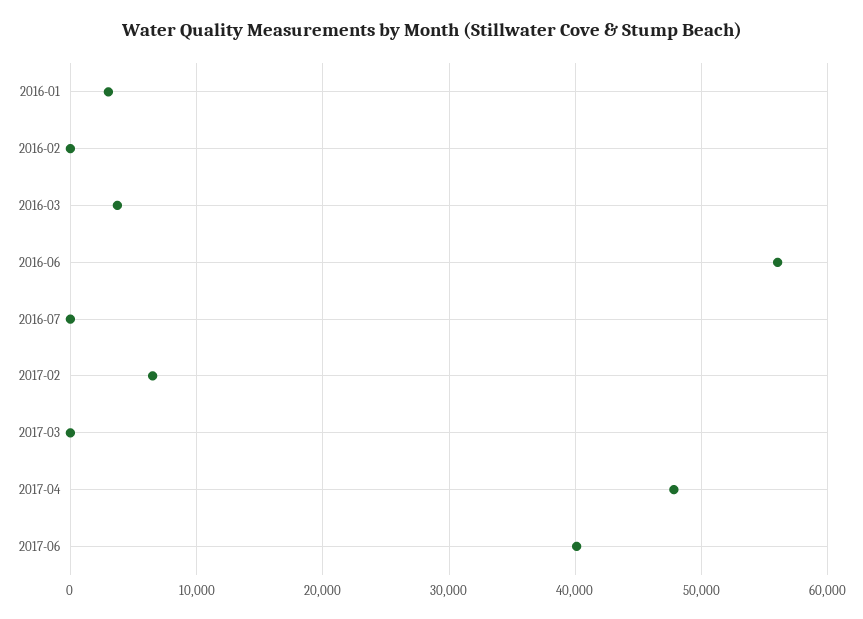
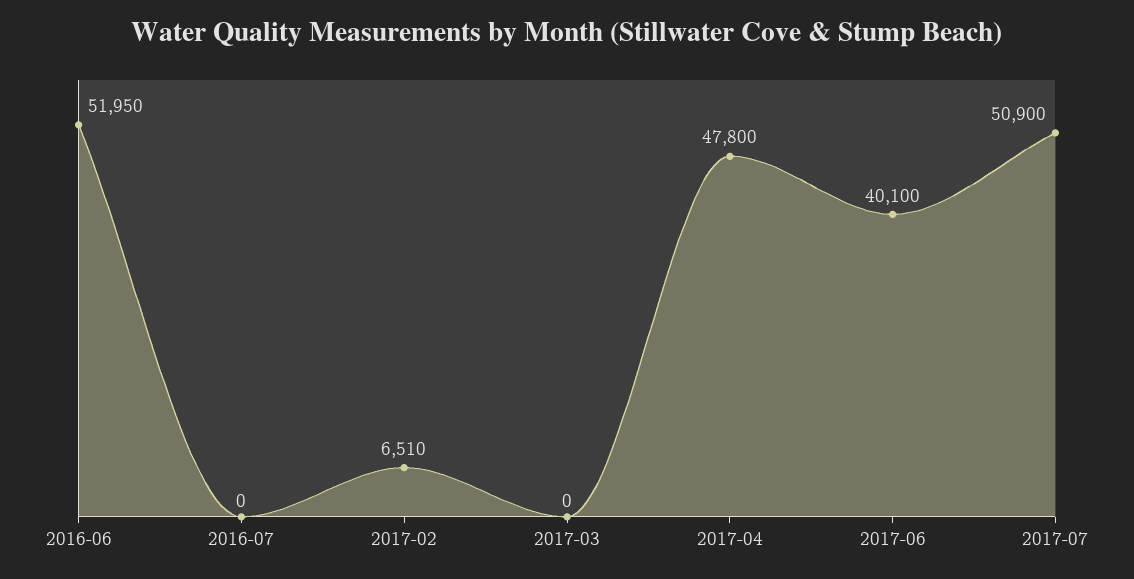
2016-01: 3000 -> none
2016-02: 0 -> none
2016-03: 4000 -> none
2016-06: 56000 -> 51950
2017-07: none -> 50900

